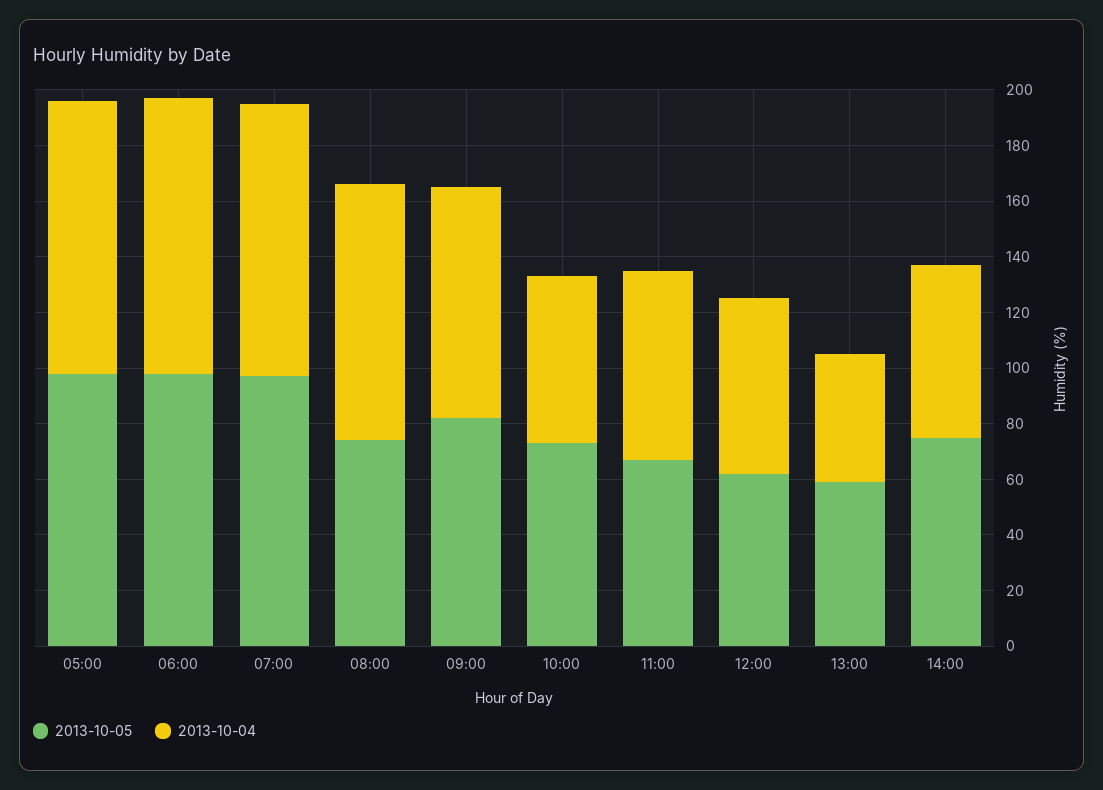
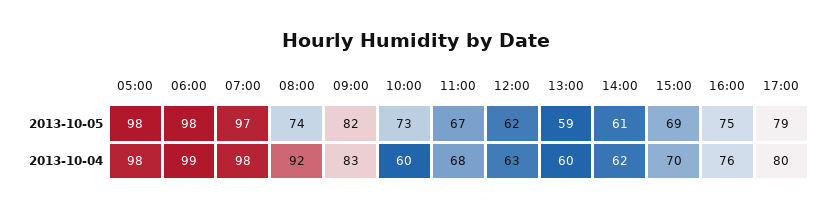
2013-10-04, 13:00: 45 -> 60
2013-10-05, 14:00: 75 -> 61
2013-10-05, 15:00: none -> 69
2013-10-05, 16:00: none -> 75
2013-10-05, 17:00: none -> 79
2013-10-04, 15:00: none -> 70
2013-10-04, 16:00: none -> 76
2013-10-04, 17:00: none -> 80

